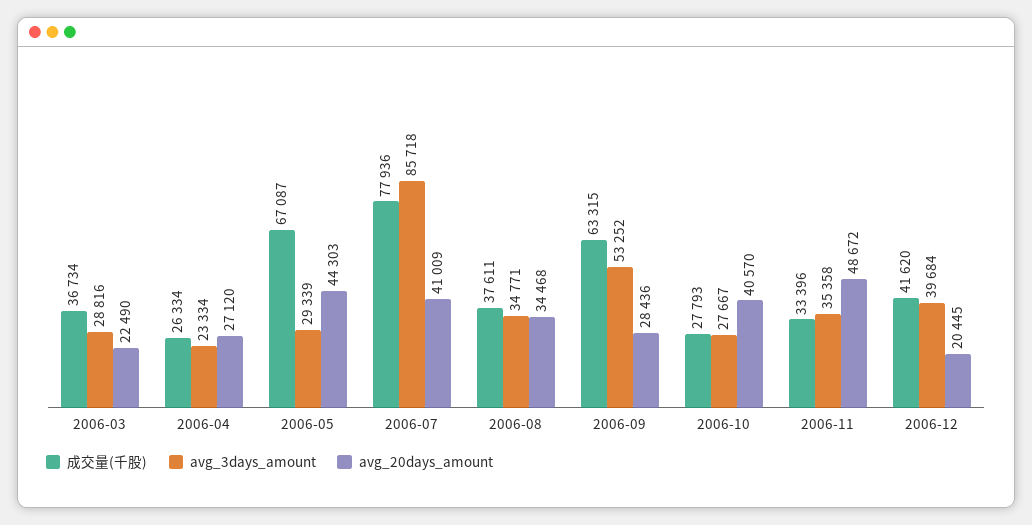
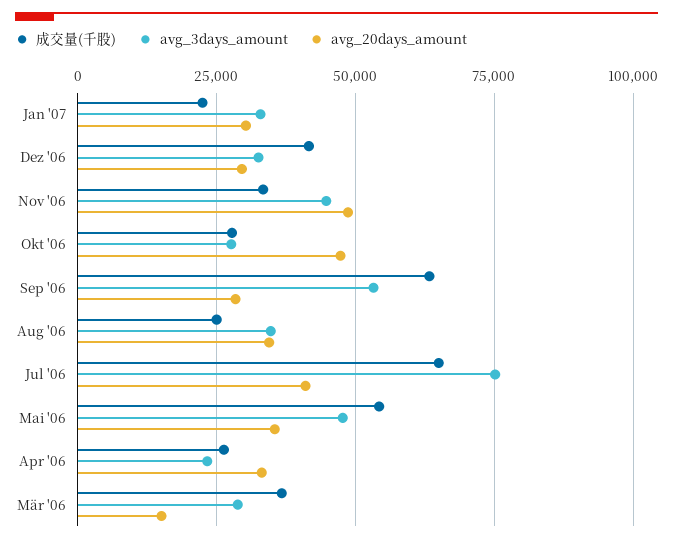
avg_20days_amount, 2006-03: 22490 -> 15000
avg_20days_amount, 2006-04: 27120 -> 32500
成交量(千股), 2006-05: 67087 -> 55000
avg_3days_amount, 2006-05: 29339 -> 47500
avg_20days_amount, 2006-05: 44303 -> 35000
成交量(千股), 2006-07: 77936 -> 65000
avg_3days_amount, 2006-07: 85718 -> 75000
成交量(千股), 2006-08: 37611 -> 25000
avg_20days_amount, 2006-10: 40570 -> 47500
avg_3days_amount, 2006-11: 35358 -> 45000
avg_3days_amount, 2006-12: 39684 -> 32500
avg_20days_amount, 2006-12: 20445 -> 30000
成交量(千股), Jan '07: none -> 22500
avg_3days_amount, Jan '07: none -> 32500
avg_20days_amount, Jan '07: none -> 30000

